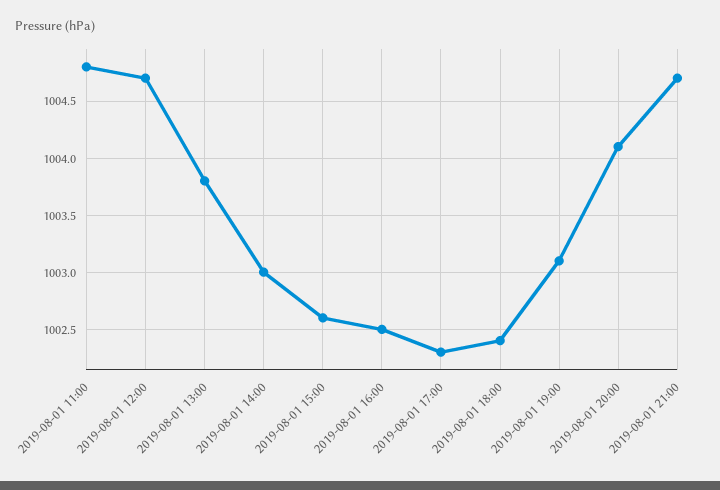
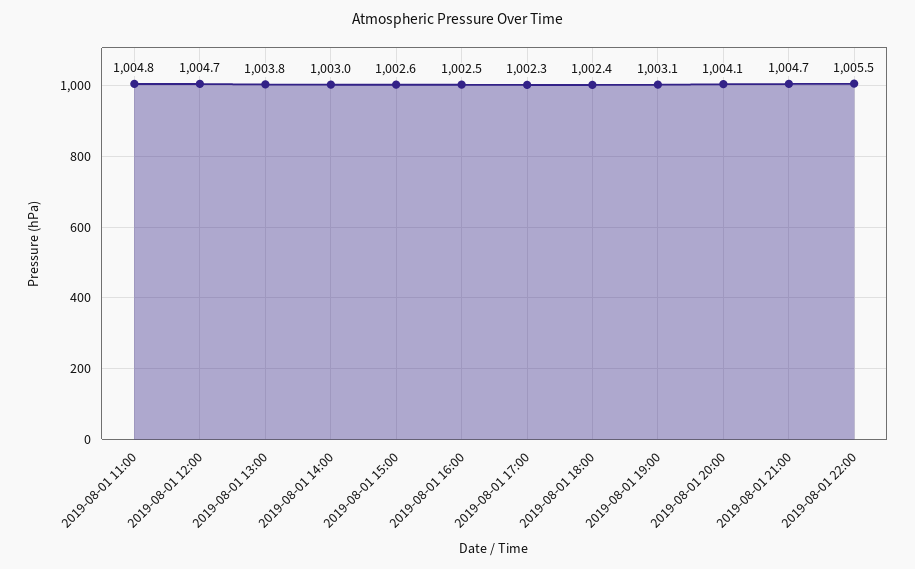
2019-08-01 22:00: none -> 1005.5

